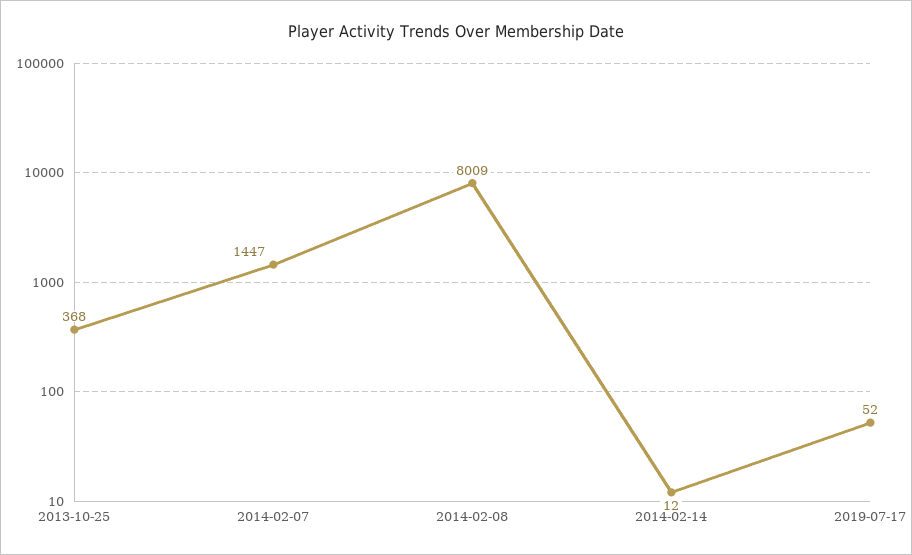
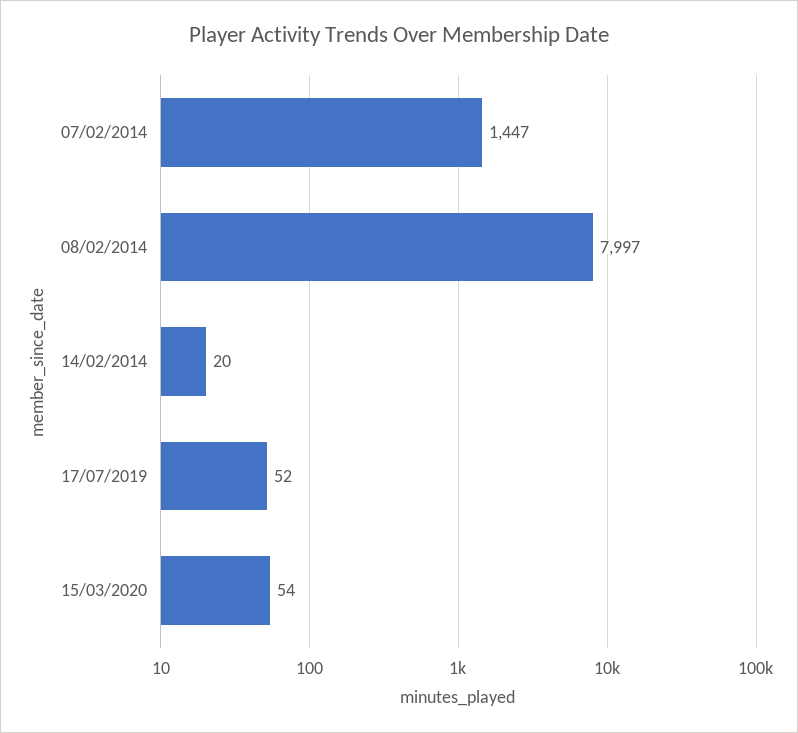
2013-10-25: 368 -> none
2014-02-08: 8009 -> 7997
2014-02-14: 12 -> 20
15/03/2020: none -> 54

